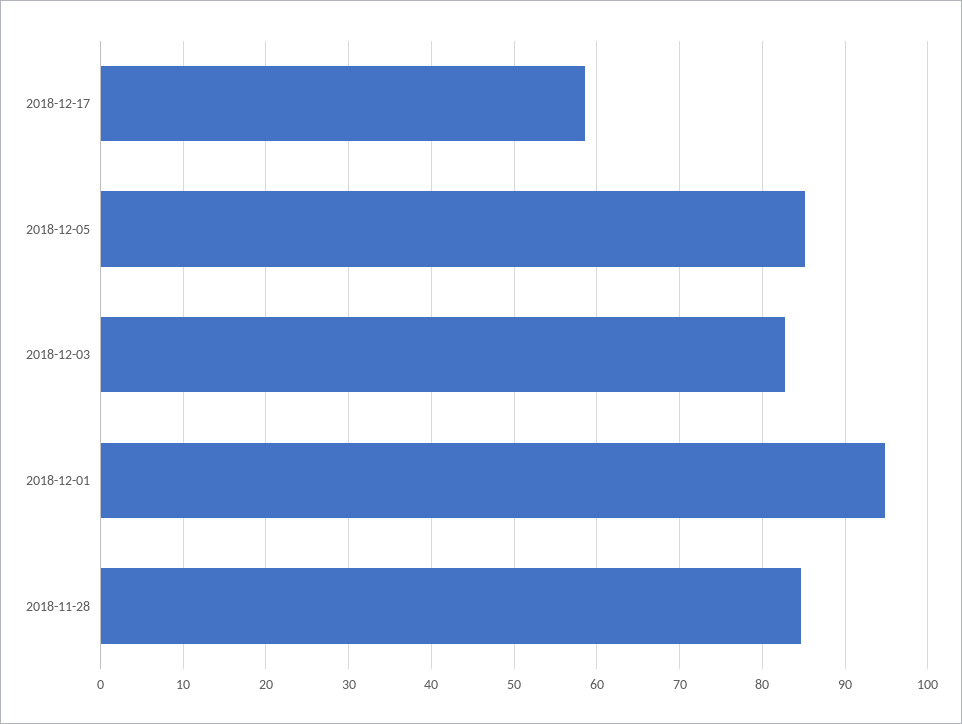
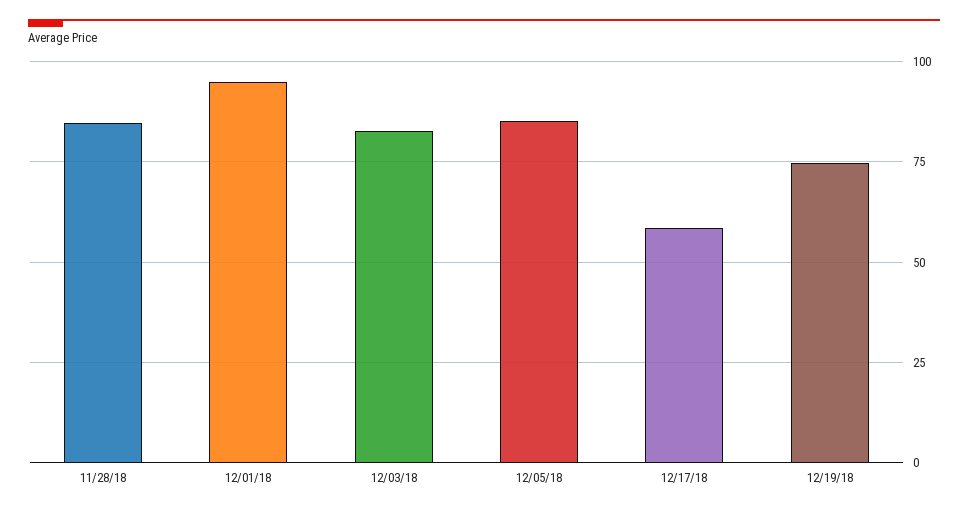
12/19/18: none -> 75

